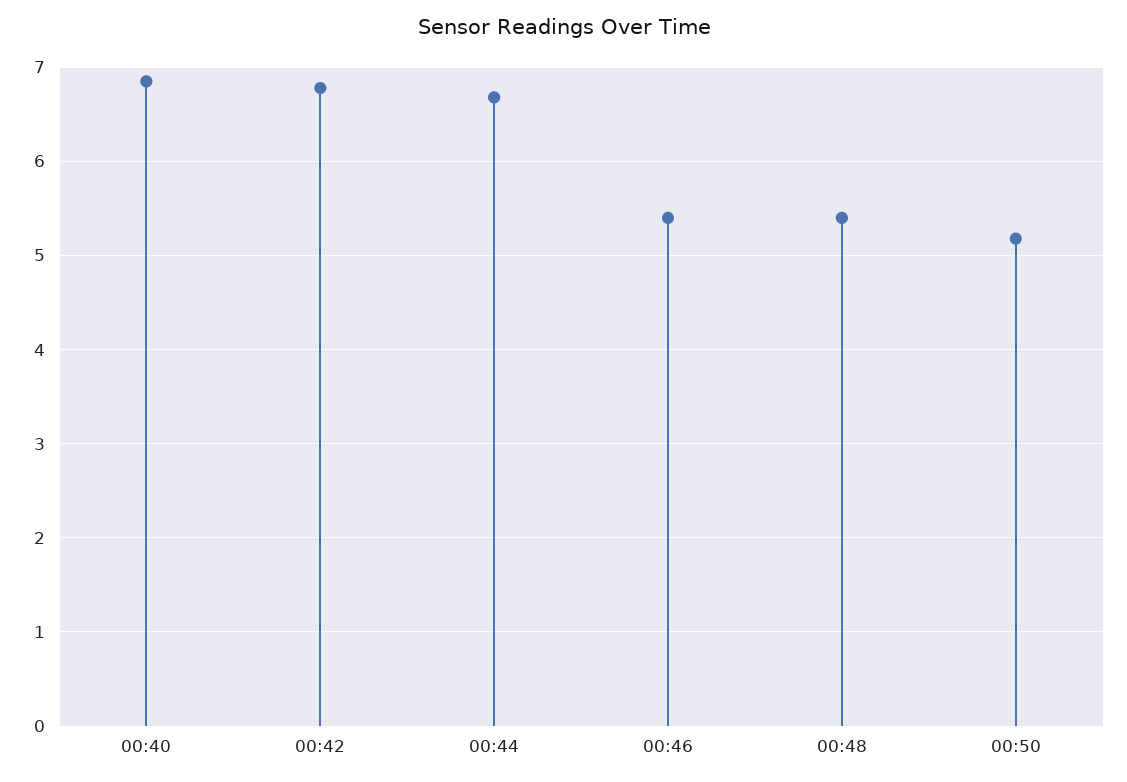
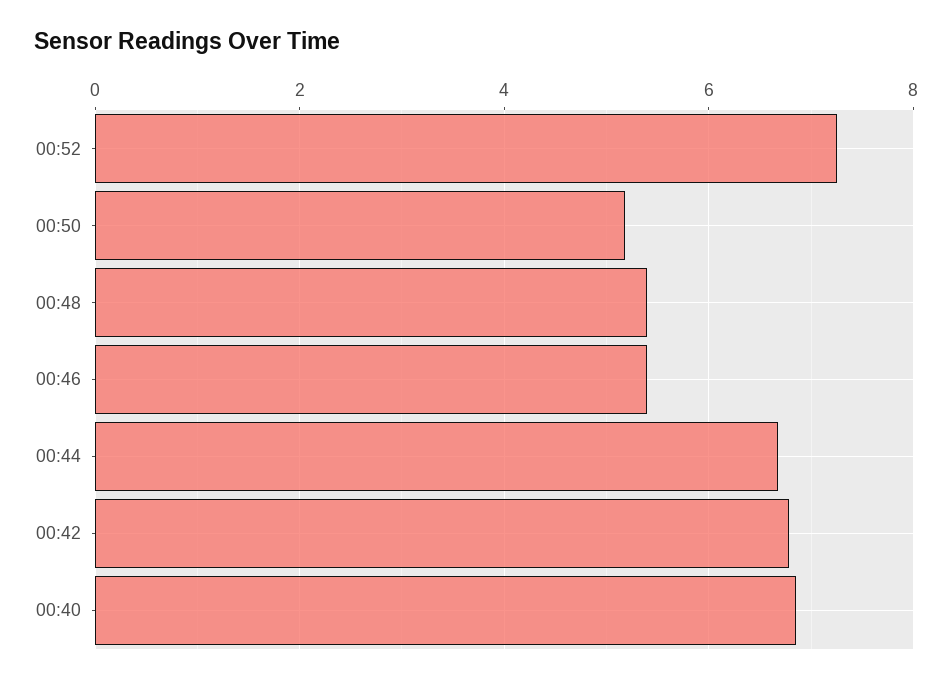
00:52: none -> 7.2

